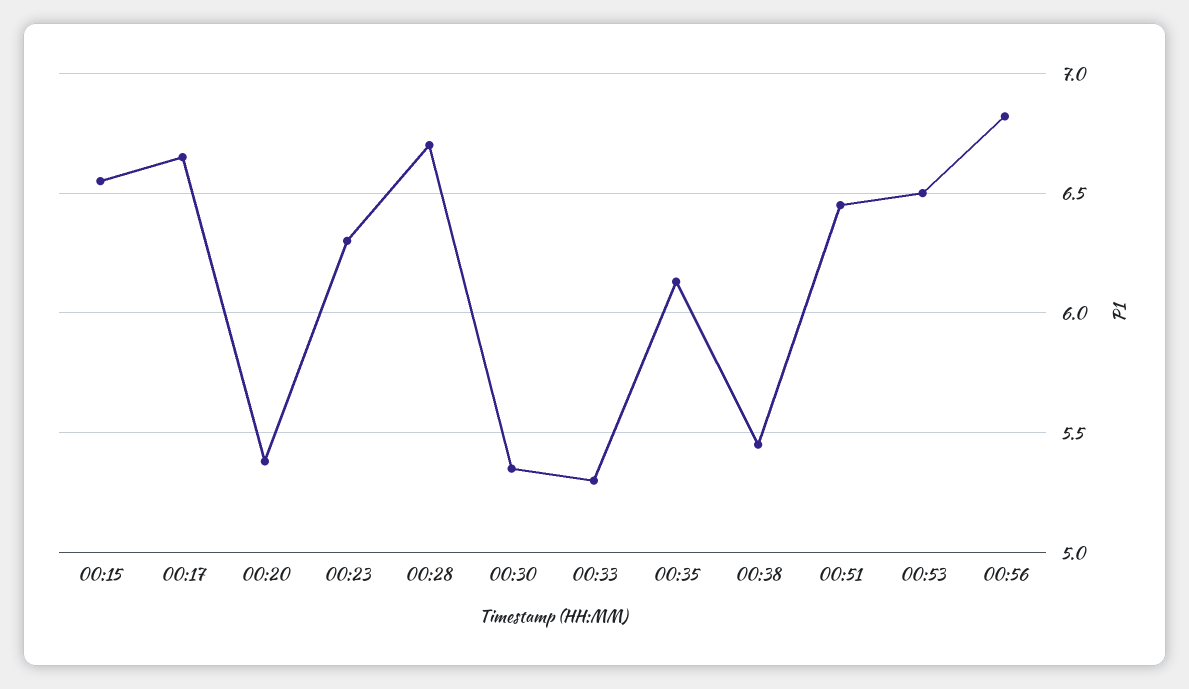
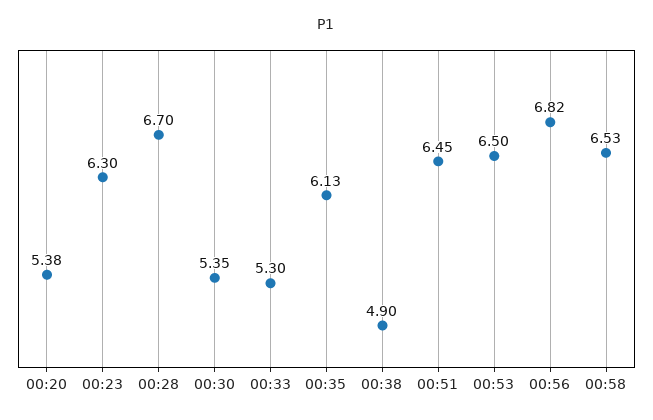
00:15: 6.55 -> none
00:17: 6.65 -> none
00:38: 5.45 -> 4.9
00:58: none -> 6.53

